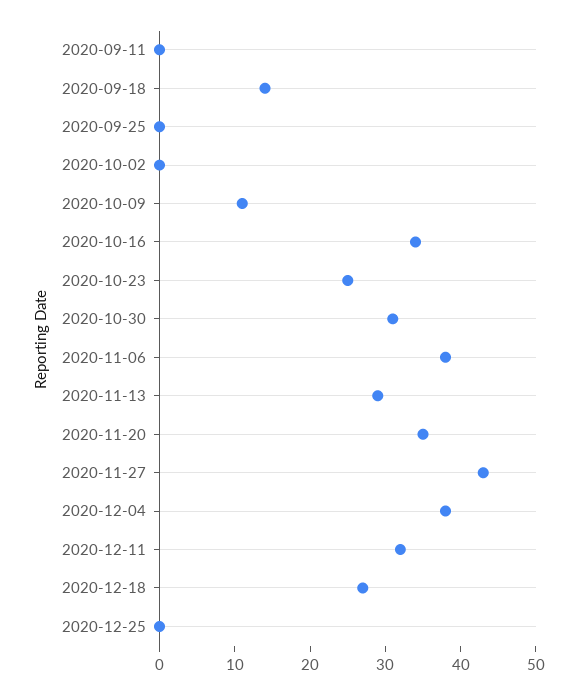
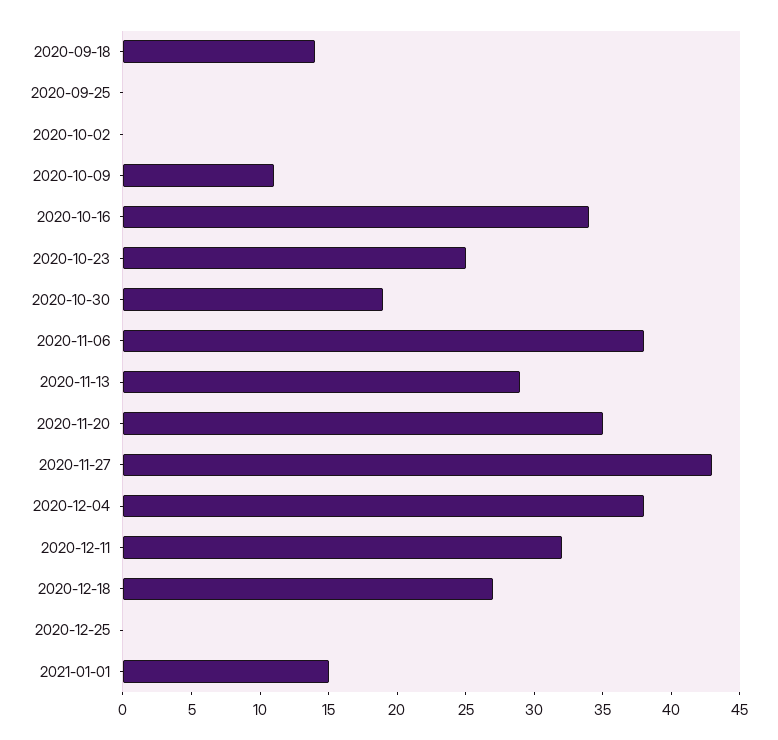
2020-09-11: 0 -> none
2020-10-30: 30 -> 19
2021-01-01: none -> 15

